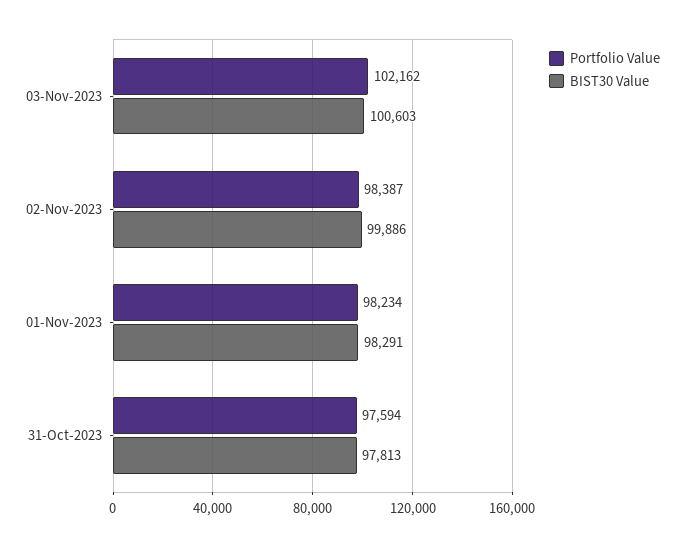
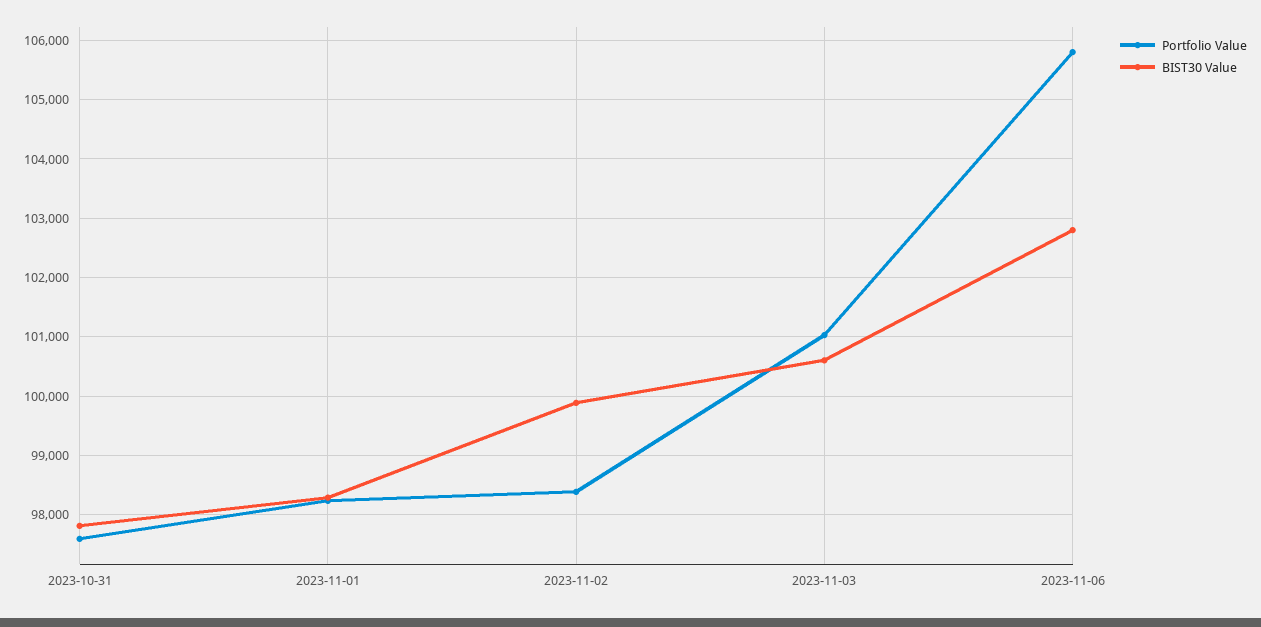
Portfolio Value, 03-Nov-2023: 102162 -> 101000
Portfolio Value, 2023-11-06: none -> 105800
BIST30 Value, 2023-11-06: none -> 102800

